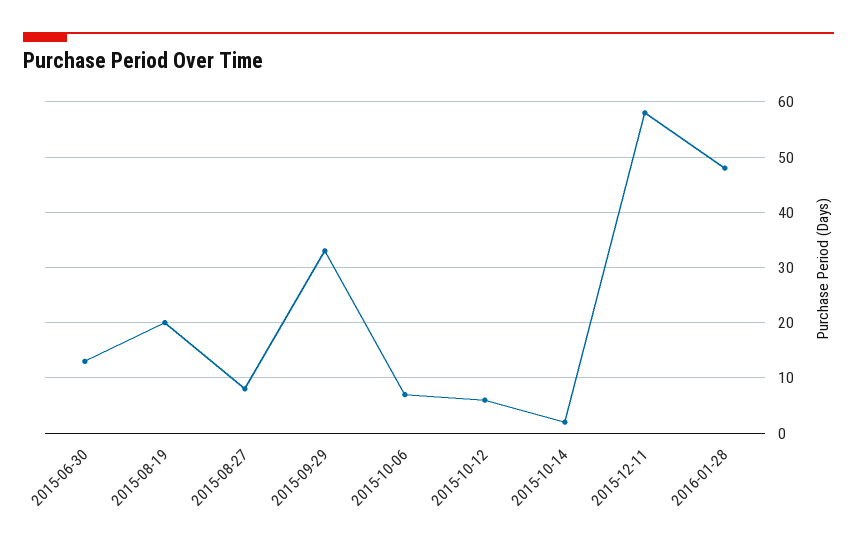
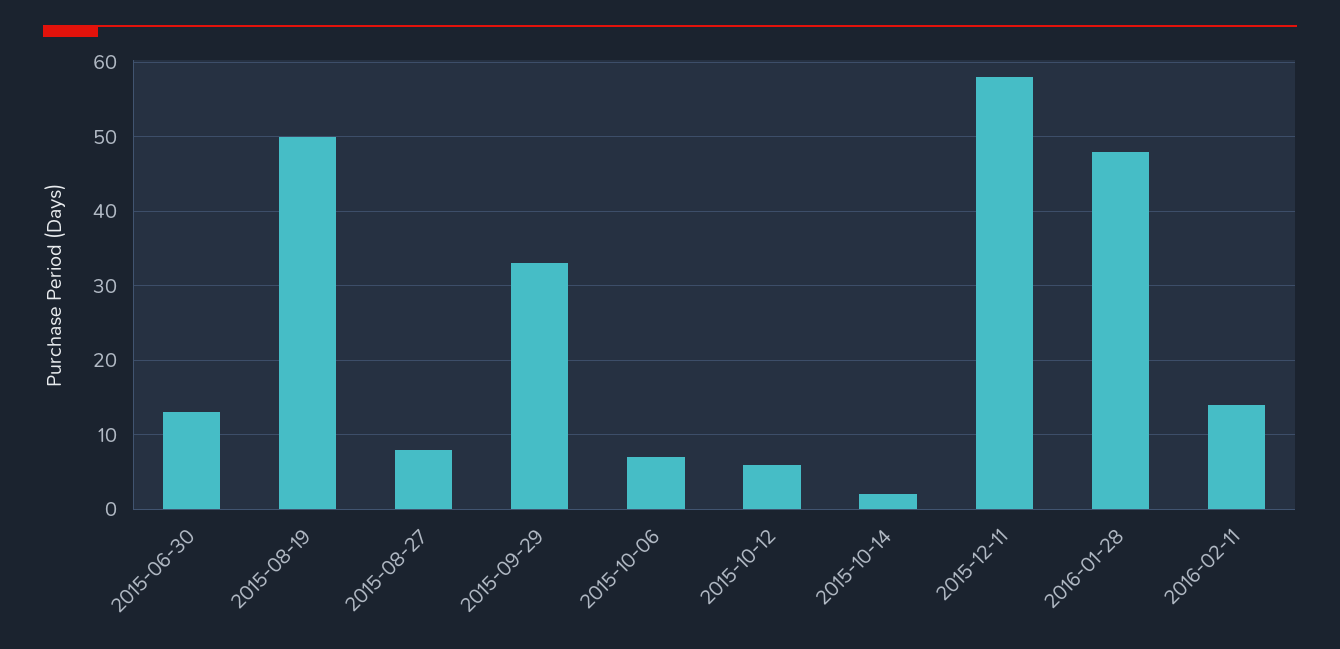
2015-08-19: 20 -> 50
2016-02-11: none -> 14

